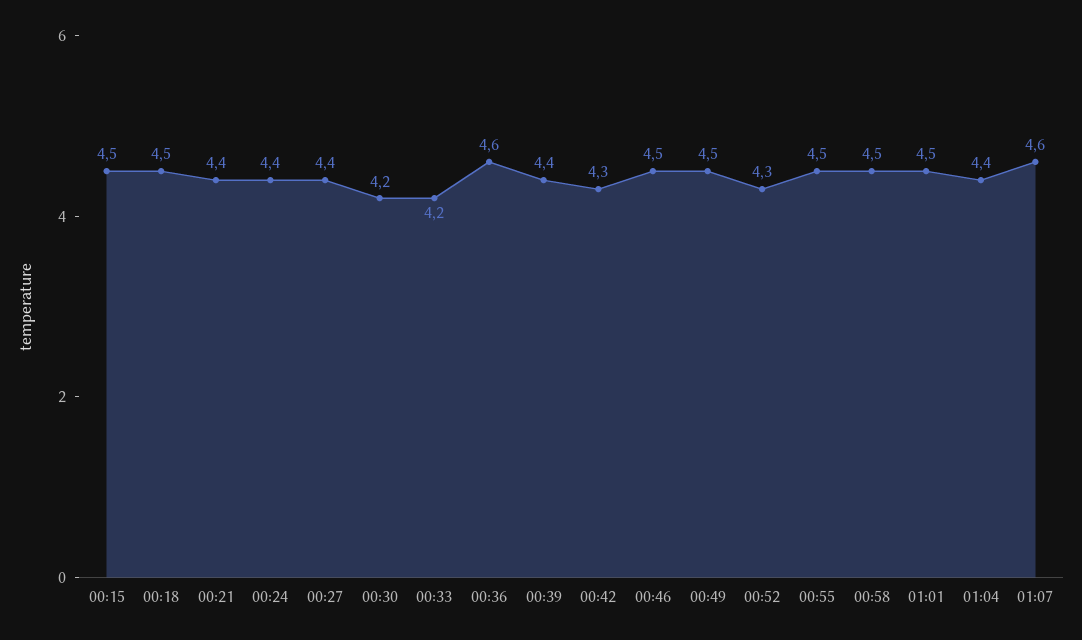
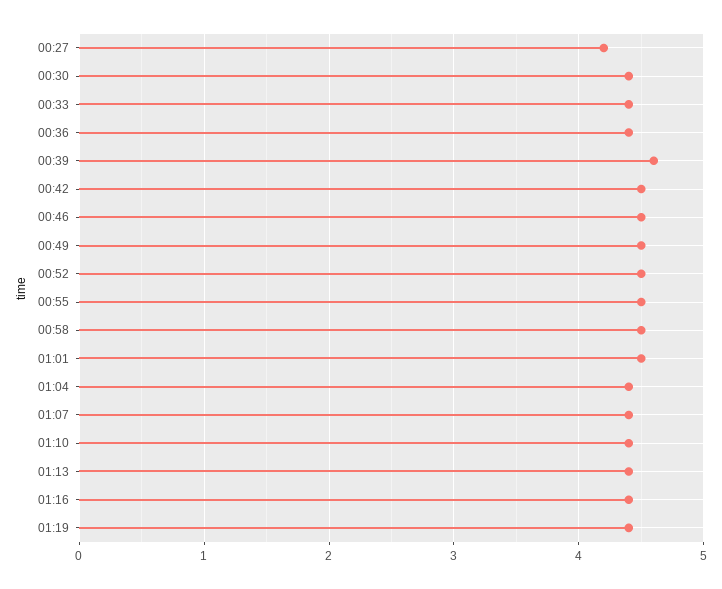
00:15: 4.5 -> none
00:18: 4.5 -> none
00:21: 4.4 -> none
00:24: 4.4 -> none
00:27: 4.4 -> 4.2
00:30: 4.2 -> 4.4
00:33: 4.2 -> 4.4
00:36: 4.6 -> 4.4
00:39: 4.4 -> 4.6
00:42: 4.3 -> 4.5
00:52: 4.3 -> 4.5
01:07: 4.6 -> 4.4
01:10: none -> 4.4
01:13: none -> 4.4
01:16: none -> 4.4
01:19: none -> 4.4

